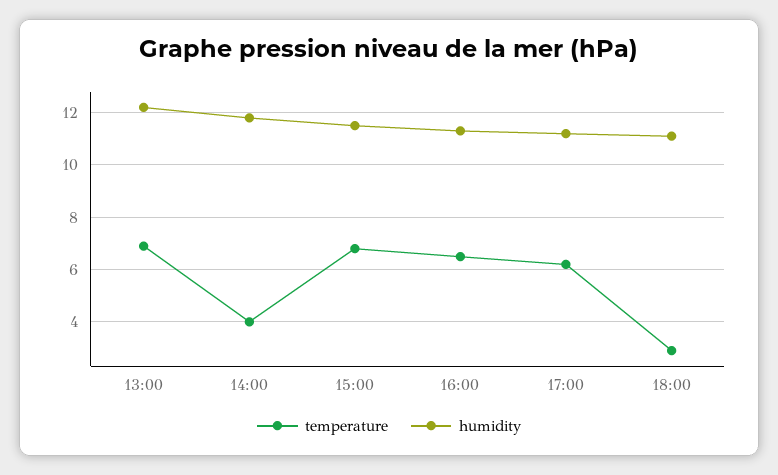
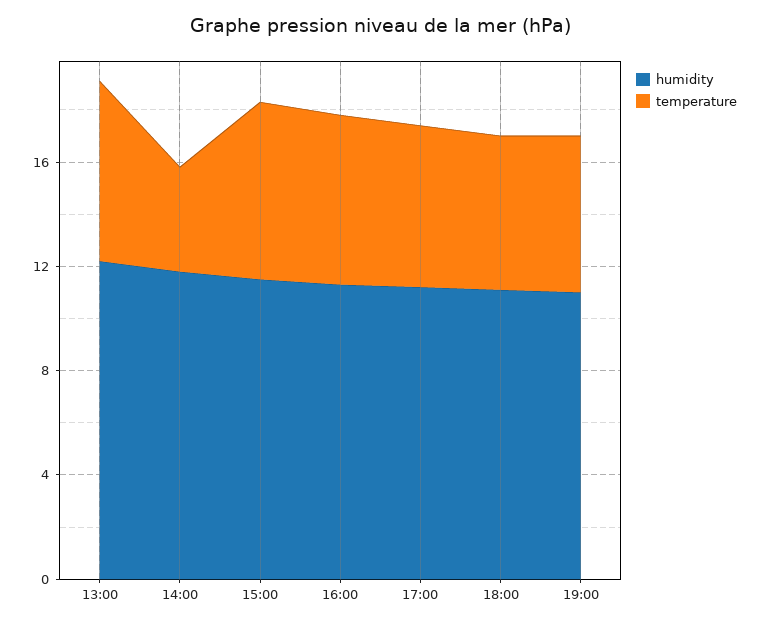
temperature, 18:00: 3 -> 6
humidity, 19:00: none -> 11
temperature, 19:00: none -> 6

